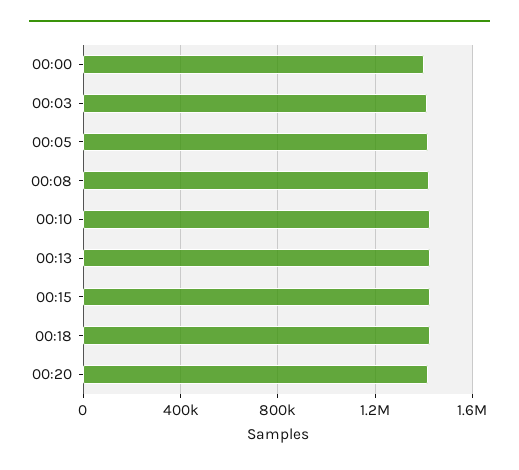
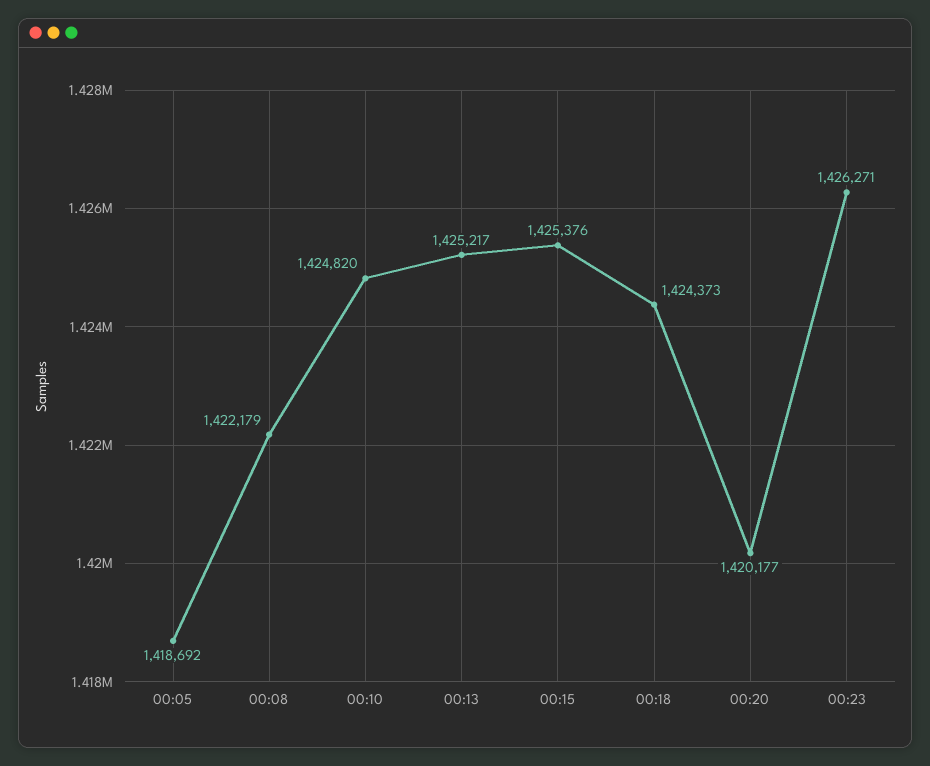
00:00: 1400000 -> none
00:03: 1400000 -> none
00:23: none -> 1426271

